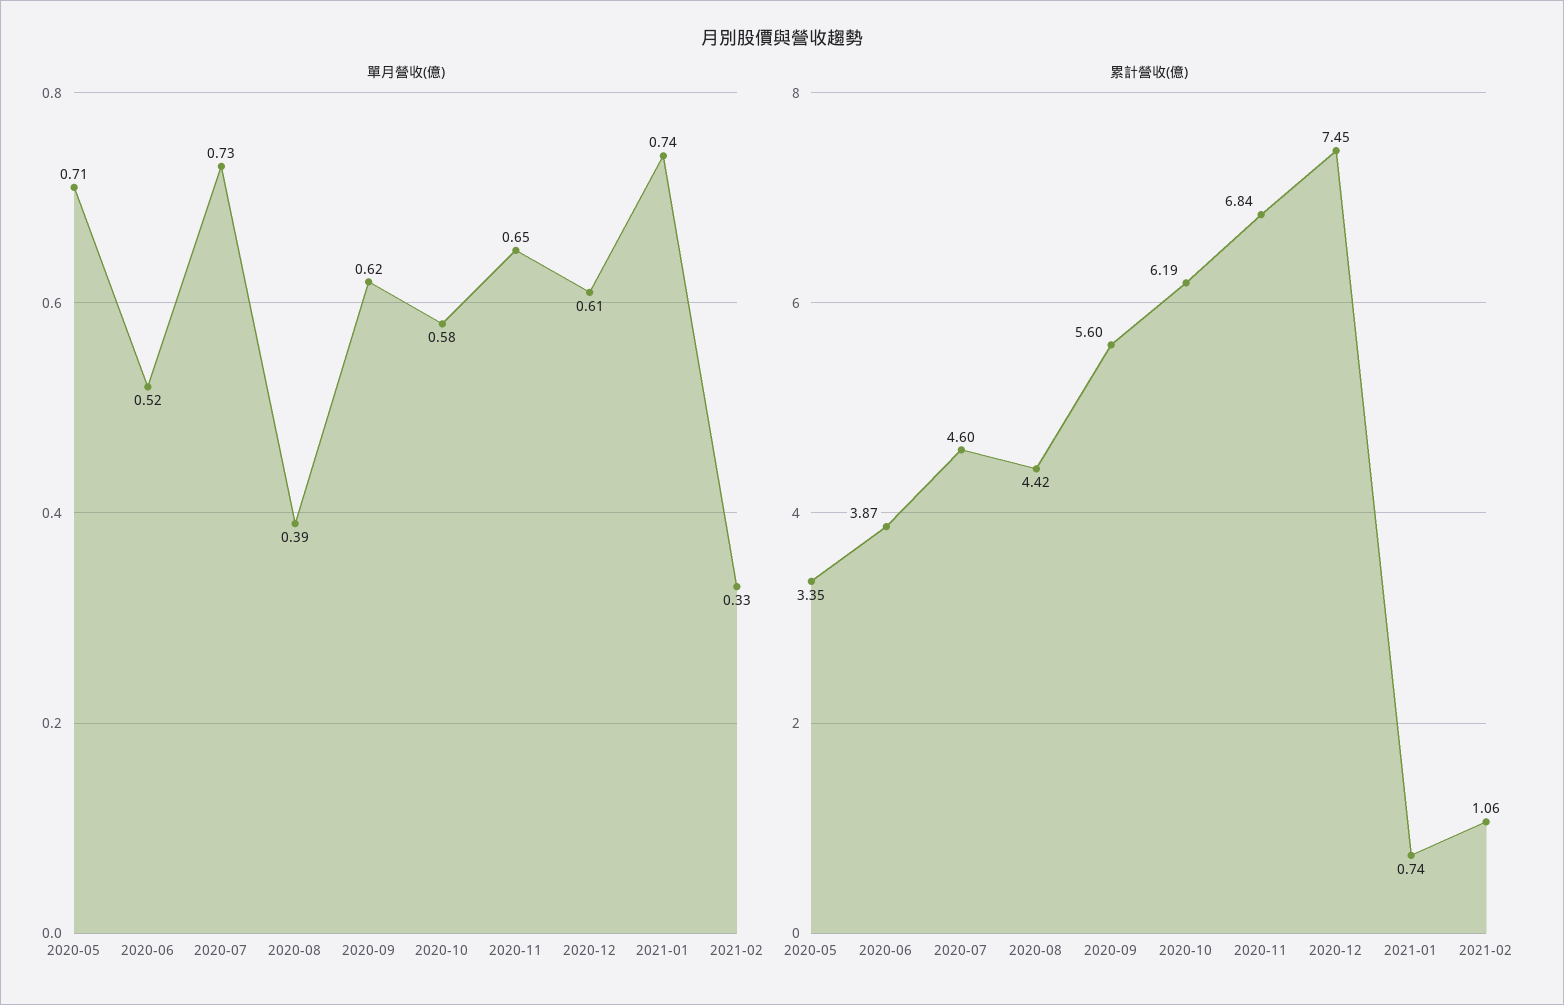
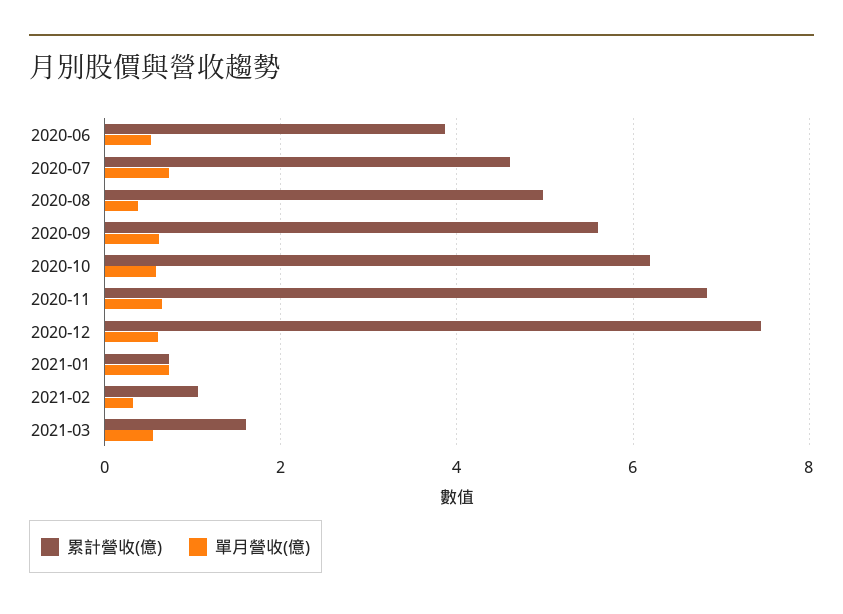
單月營收(億), 2020-05: 0.71 -> none
累計營收(億), 2020-05: 3.35 -> none
累計營收(億), 2020-08: 4.42 -> 5
累計營收(億), 2021-03: none -> 1.6
單月營收(億), 2021-03: none -> 0.6

